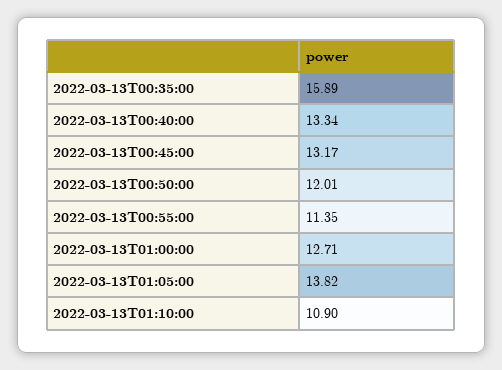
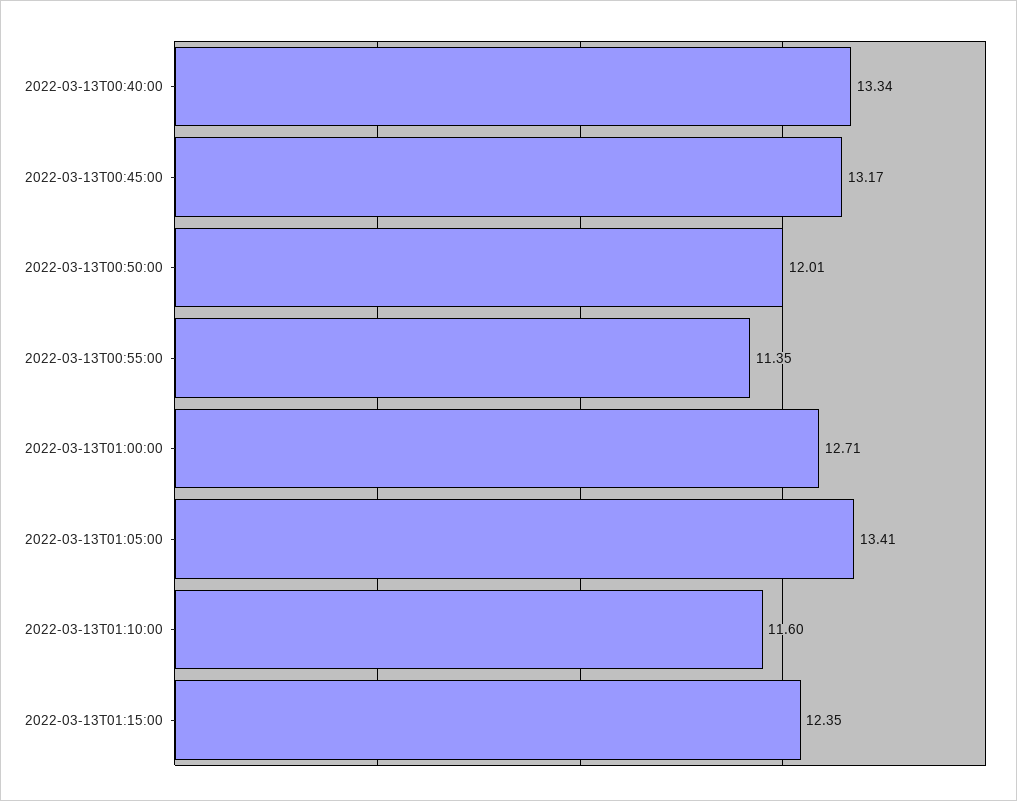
2022-03-13T00:35:00: 15.89 -> none
2022-03-13T01:05:00: 13.82 -> 13.41
2022-03-13T01:10:00: 10.9 -> 11.6
2022-03-13T01:15:00: none -> 12.35

